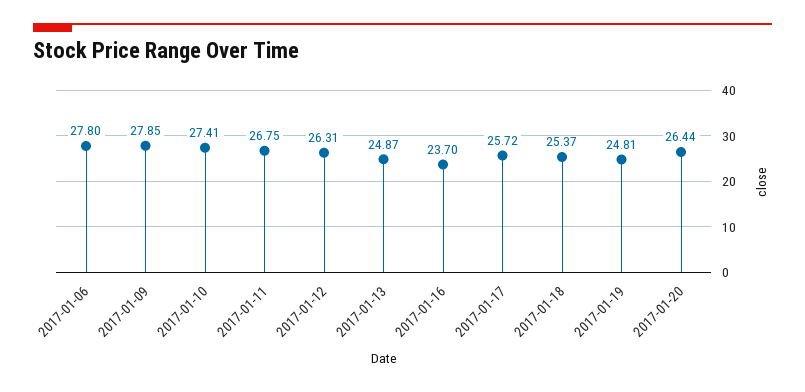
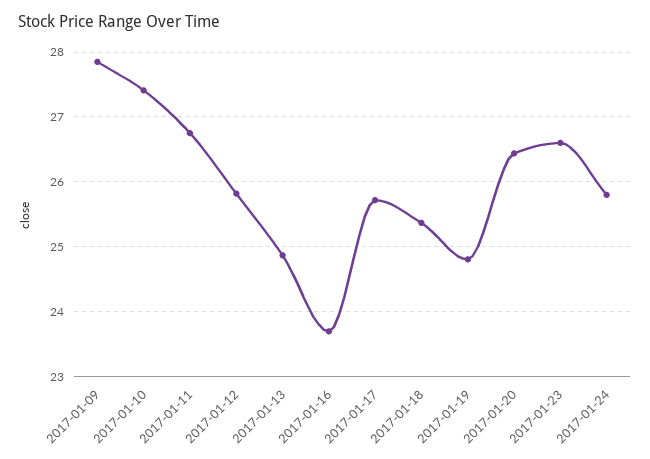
2017-01-06: 27.8 -> none
2017-01-12: 26.31 -> 25.8
2017-01-23: none -> 26.6
2017-01-24: none -> 25.8

